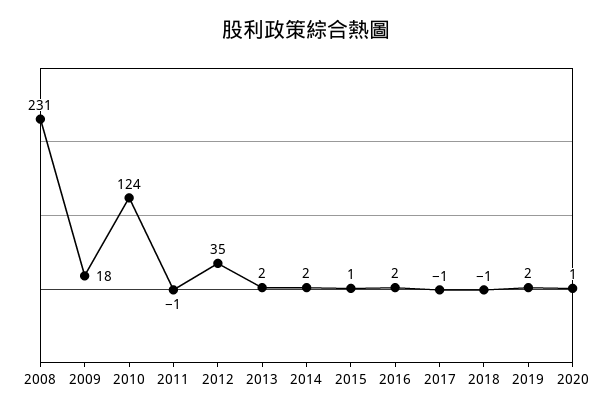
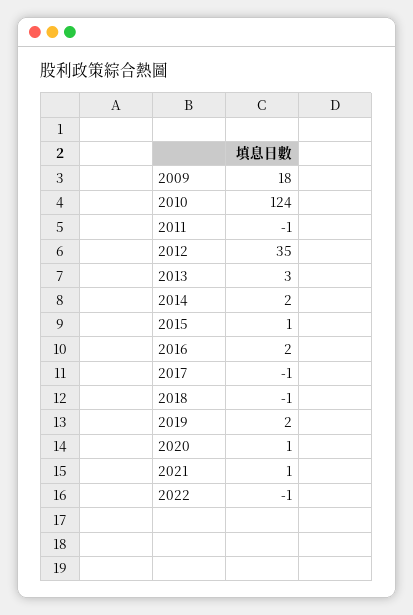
2008: 231 -> none
2013: 2 -> 3
2021: none -> 1
2022: none -> -1

